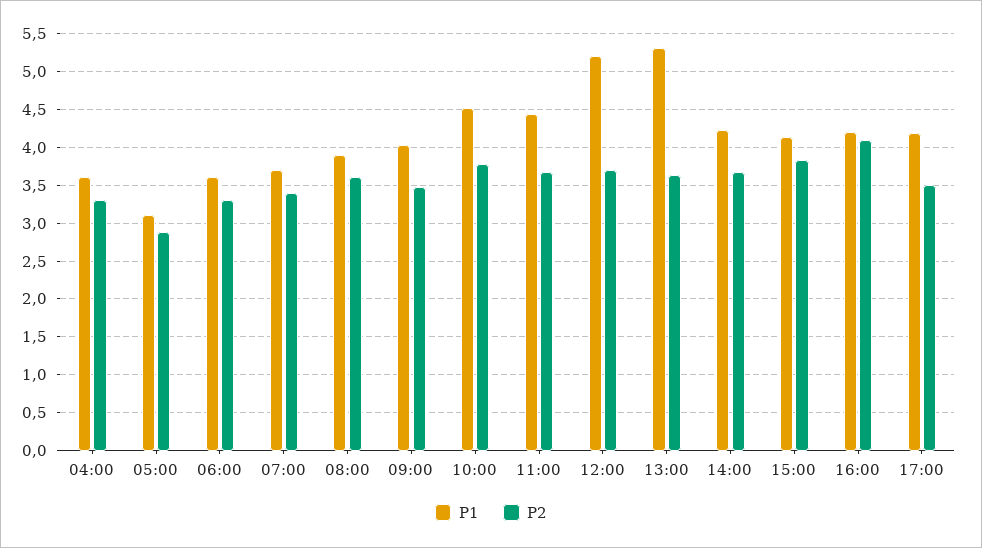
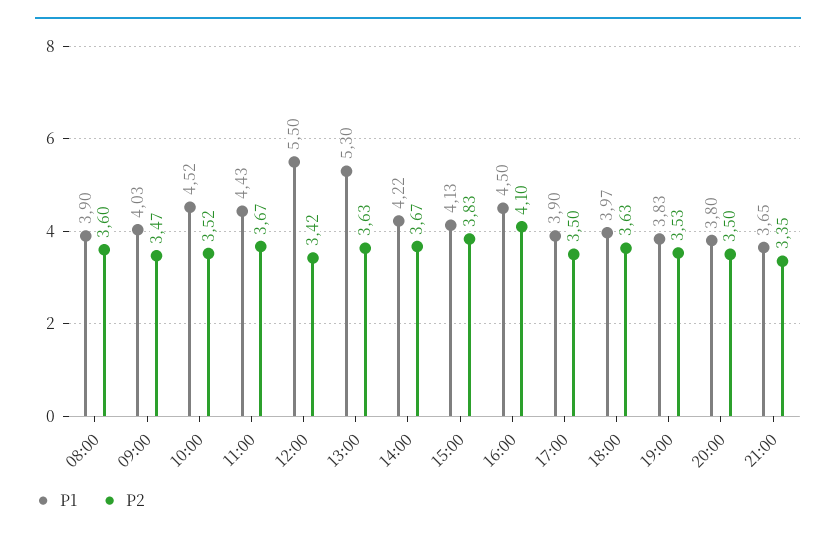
P1, 04:00: 3.6 -> none
P2, 04:00: 3.3 -> none
P1, 05:00: 3.1 -> none
P2, 05:00: 2.9 -> none
P1, 06:00: 3.6 -> none
P2, 06:00: 3.3 -> none
P1, 07:00: 3.7 -> none
P2, 07:00: 3.4 -> none
P2, 10:00: 3.8 -> 3.52
P1, 12:00: 5.2 -> 5.5
P2, 12:00: 3.7 -> 3.42
P1, 16:00: 4.2 -> 4.5
P1, 17:00: 4.2 -> 3.9
P1, 18:00: none -> 3.97
P2, 18:00: none -> 3.63
P1, 19:00: none -> 3.83
P2, 19:00: none -> 3.53
P1, 20:00: none -> 3.8
P2, 20:00: none -> 3.5
P1, 21:00: none -> 3.65
P2, 21:00: none -> 3.35

